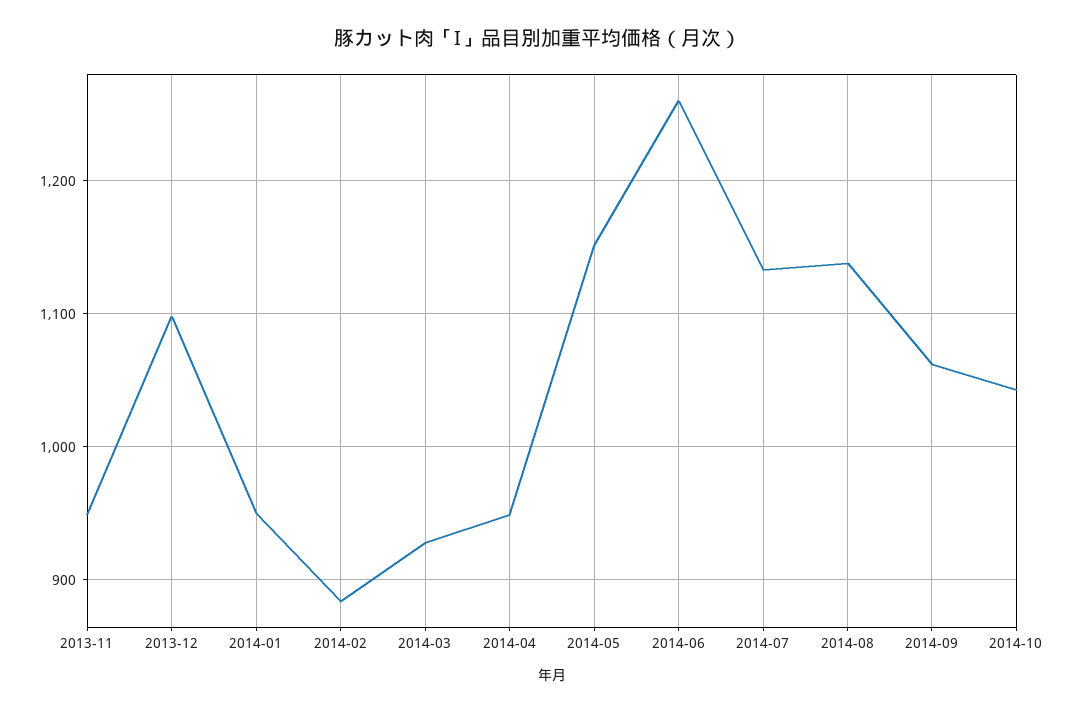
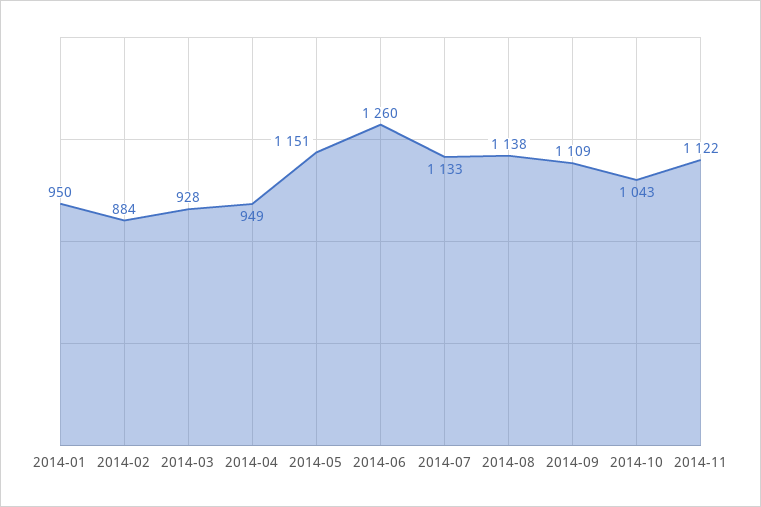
2013-11: 950 -> none
2013-12: 1100 -> none
2014-09: 1060 -> 1109
2014-11: none -> 1122

